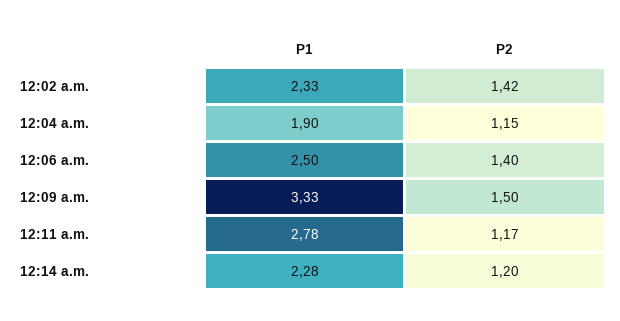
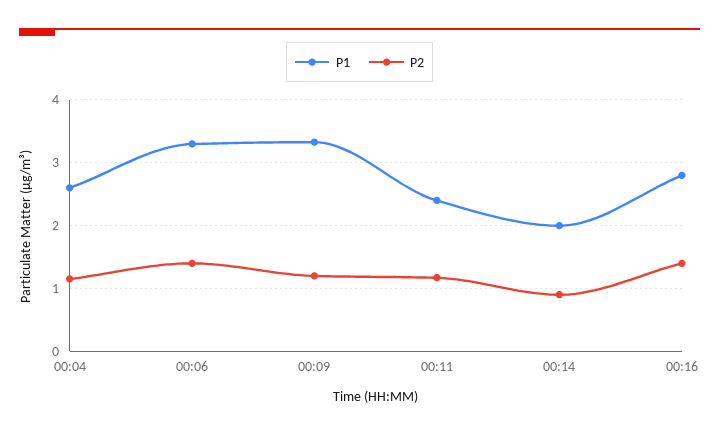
P1, 12:02 a.m.: 2.33 -> none
P2, 12:02 a.m.: 1.42 -> none
P1, 12:04 a.m.: 1.9 -> 2.6
P1, 12:06 a.m.: 2.5 -> 3.3
P2, 12:09 a.m.: 1.5 -> 1.2
P1, 12:11 a.m.: 2.78 -> 2.4
P1, 12:14 a.m.: 2.28 -> 2
P2, 12:14 a.m.: 1.2 -> 0.9
P1, 00:16: none -> 2.8
P2, 00:16: none -> 1.4

